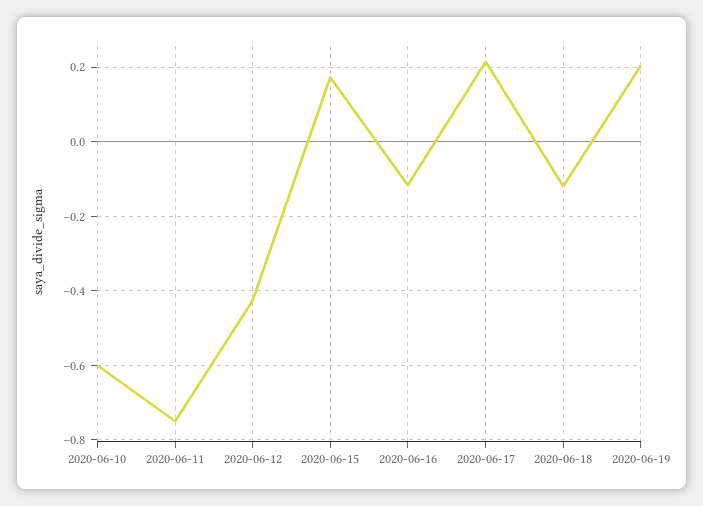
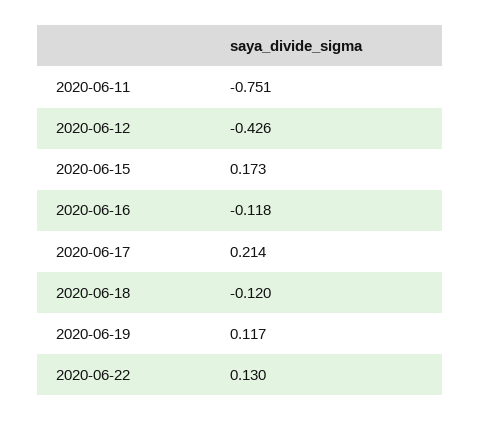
2020-06-10: -0.6 -> none
2020-06-19: 0.2 -> 0.117
2020-06-22: none -> 0.13

